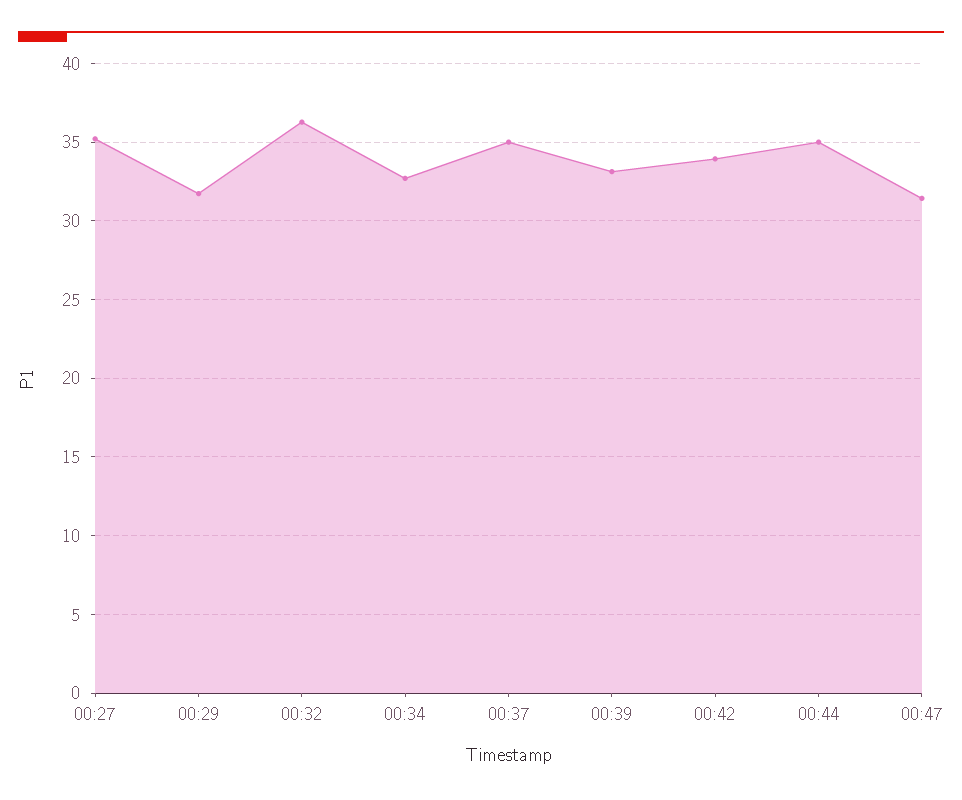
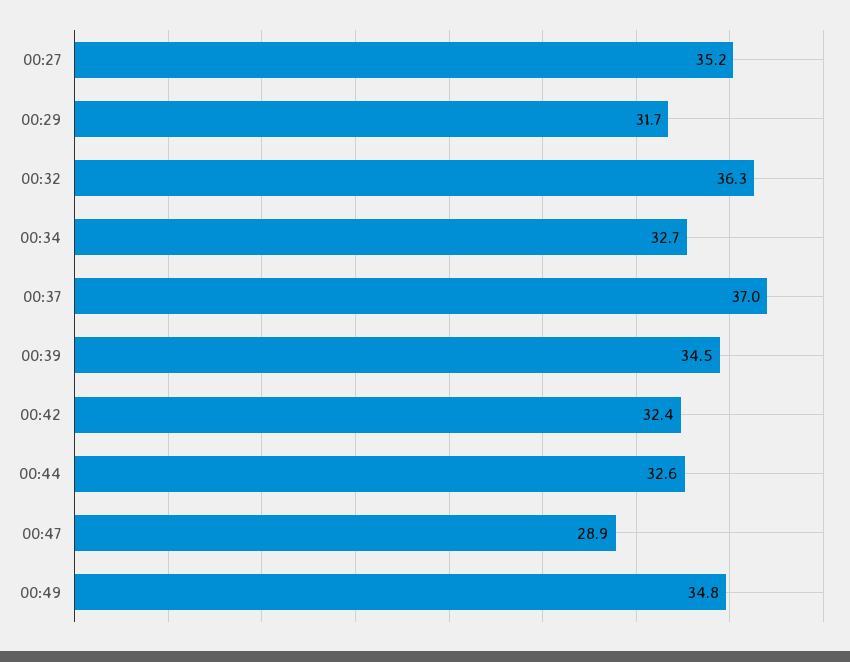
00:37: 35 -> 37
00:39: 33 -> 34.5
00:42: 34 -> 32.4
00:44: 35 -> 32.6
00:47: 31.5 -> 28.9
00:49: none -> 34.8

